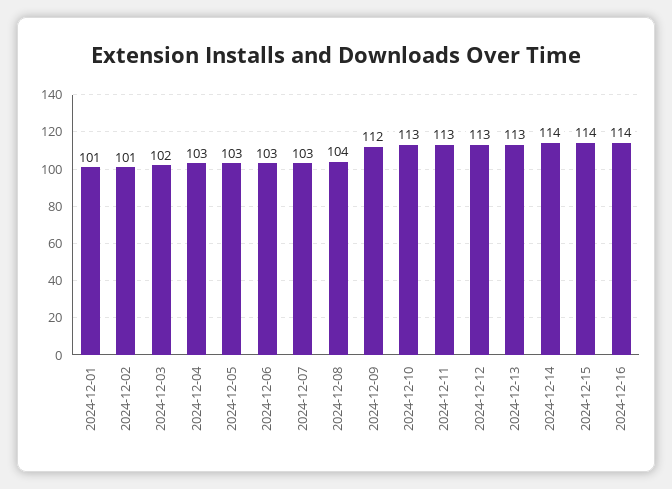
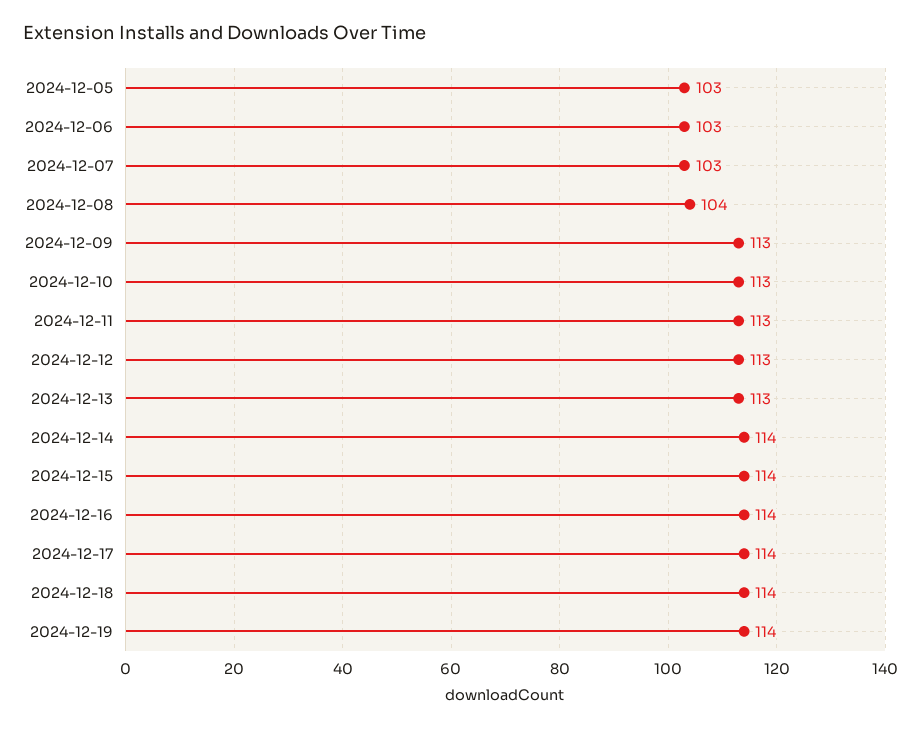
2024-12-01: 101 -> none
2024-12-02: 101 -> none
2024-12-03: 102 -> none
2024-12-04: 103 -> none
2024-12-09: 112 -> 113
2024-12-17: none -> 114
2024-12-18: none -> 114
2024-12-19: none -> 114

